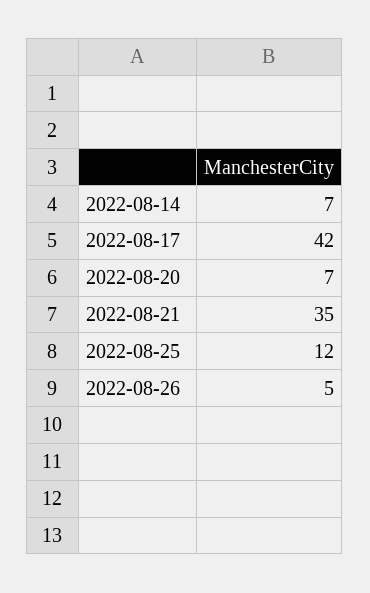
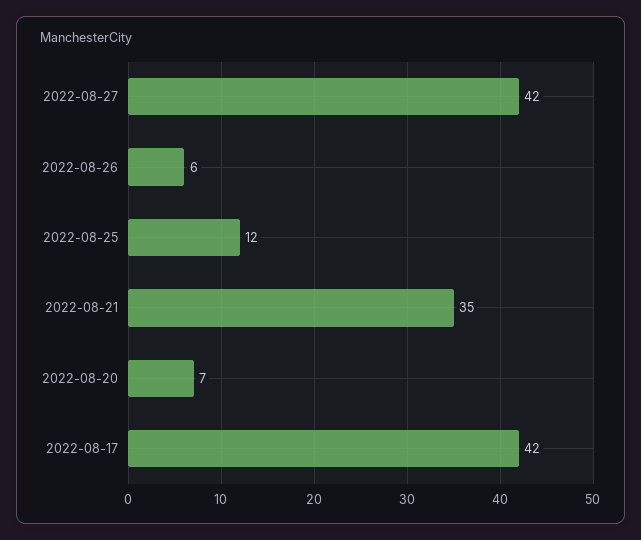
2022-08-14: 7 -> none
2022-08-26: 5 -> 6
2022-08-27: none -> 42

